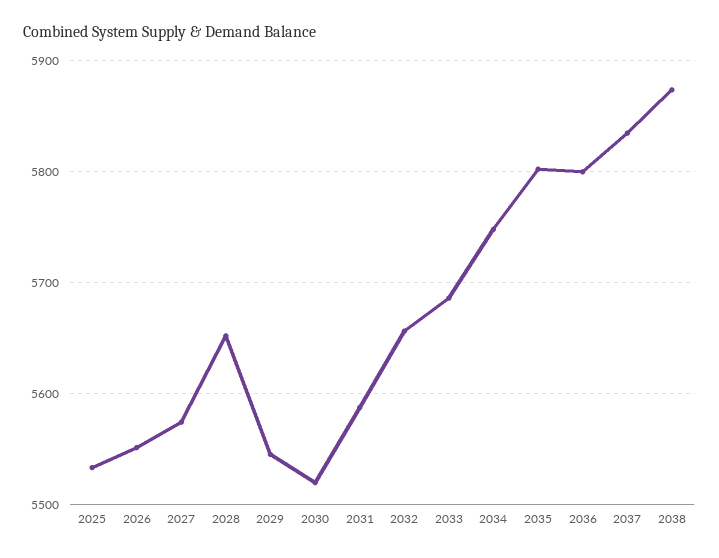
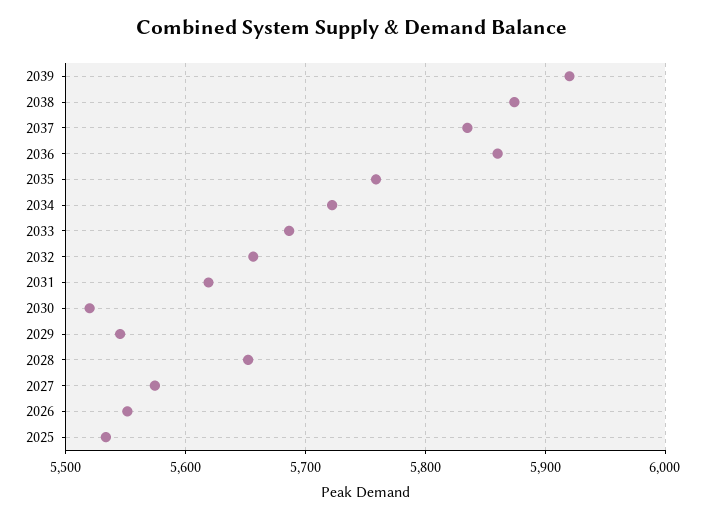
2031: 5590 -> 5620
2034: 5750 -> 5720
2035: 5800 -> 5760
2036: 5800 -> 5860
2039: none -> 5920

